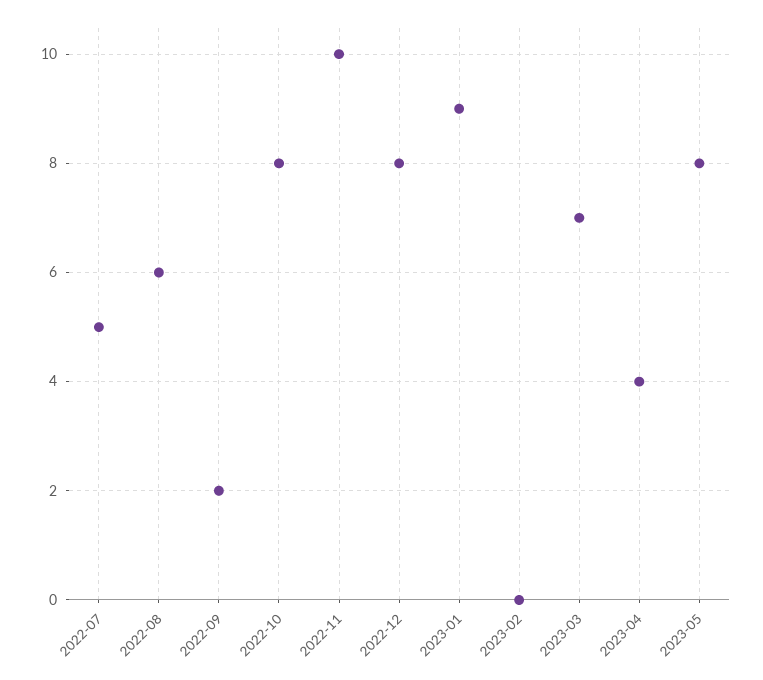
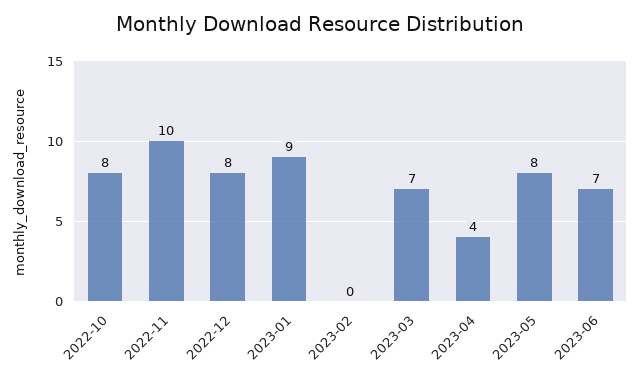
2022-07: 5 -> none
2022-08: 6 -> none
2022-09: 2 -> none
2023-06: none -> 7

